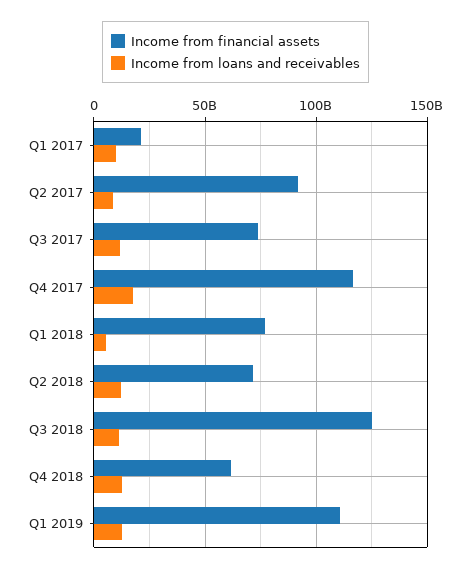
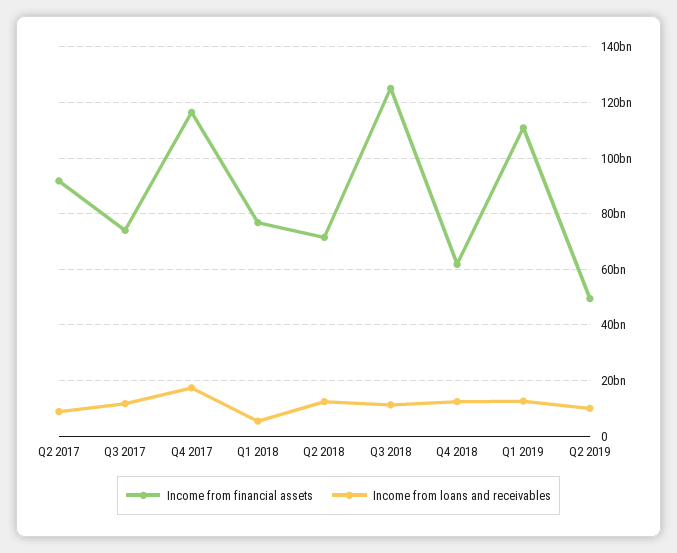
Income from financial assets, Q1 2017: 20000000000 -> none
Income from loans and receivables, Q1 2017: 10000000000 -> none
Income from financial assets, Q2 2019: none -> 50000000000
Income from loans and receivables, Q2 2019: none -> 10000000000

